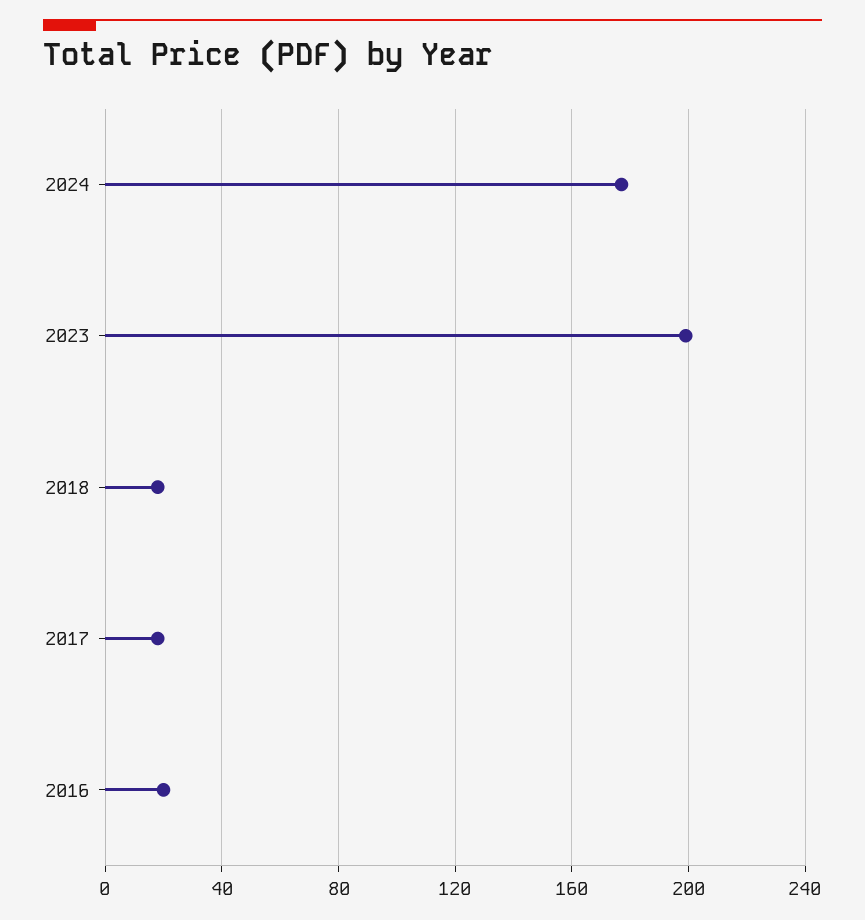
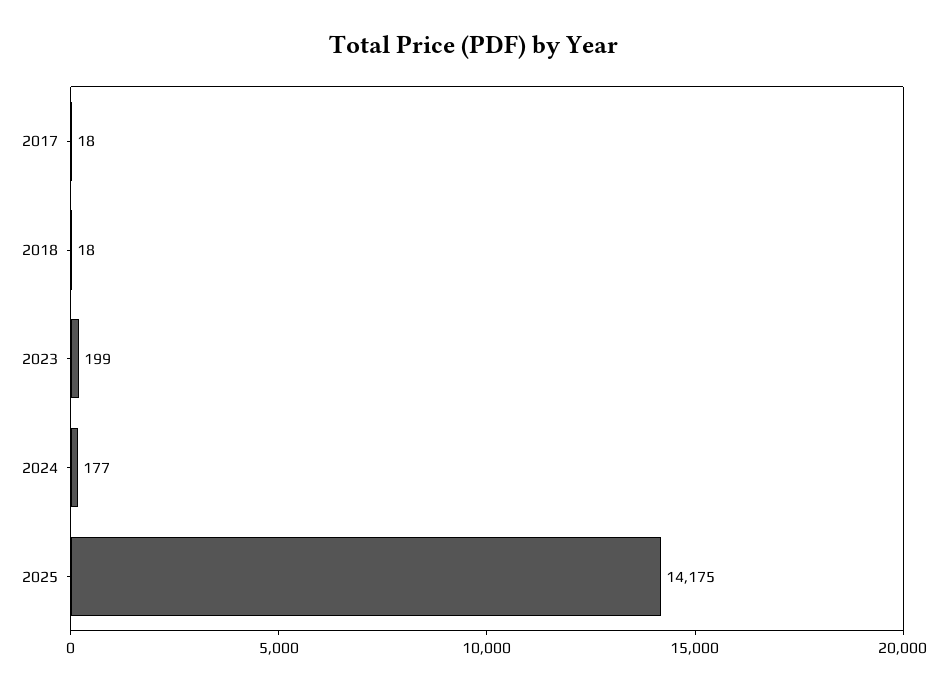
2016: 20 -> none
2025: none -> 14175

